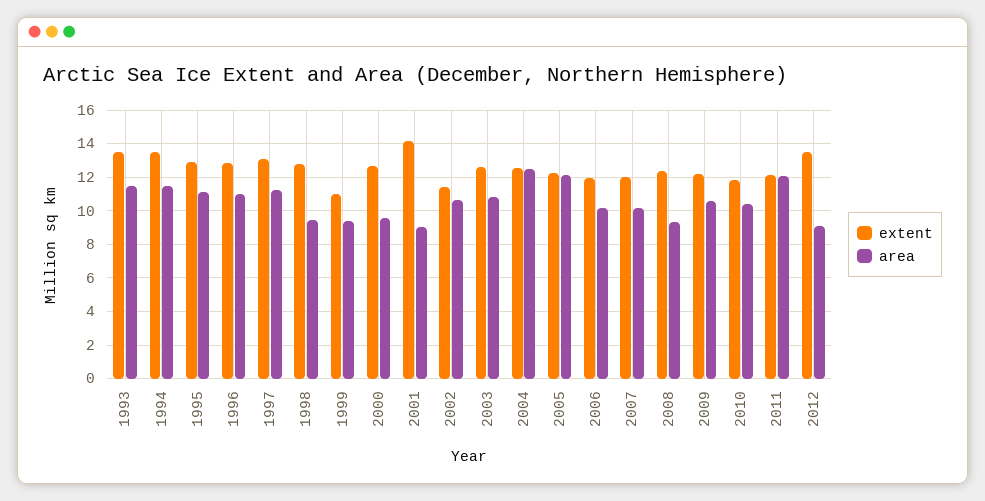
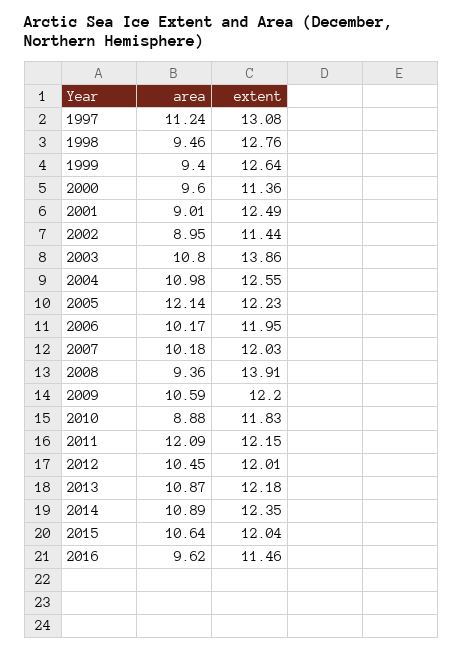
extent, 1993: 13.5 -> none
area, 1993: 11.5 -> none
extent, 1994: 13.5 -> none
area, 1994: 11.5 -> none
extent, 1995: 13 -> none
area, 1995: 11 -> none
extent, 1996: 13 -> none
area, 1996: 11 -> none
extent, 1999: 11 -> 12.64
extent, 2000: 12.5 -> 11.36
extent, 2001: 14 -> 12.49
area, 2002: 10.5 -> 8.95
extent, 2003: 12.5 -> 13.86
area, 2004: 12.5 -> 10.98
extent, 2008: 12.5 -> 13.91
area, 2010: 10.5 -> 8.88
extent, 2012: 13.5 -> 12.01
area, 2012: 9 -> 10.45
area, 2013: none -> 10.87
extent, 2013: none -> 12.18
area, 2014: none -> 10.89
extent, 2014: none -> 12.35
area, 2015: none -> 10.64
extent, 2015: none -> 12.04
area, 2016: none -> 9.62
extent, 2016: none -> 11.46

